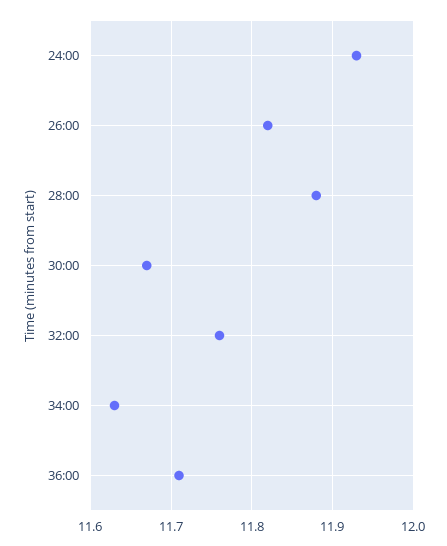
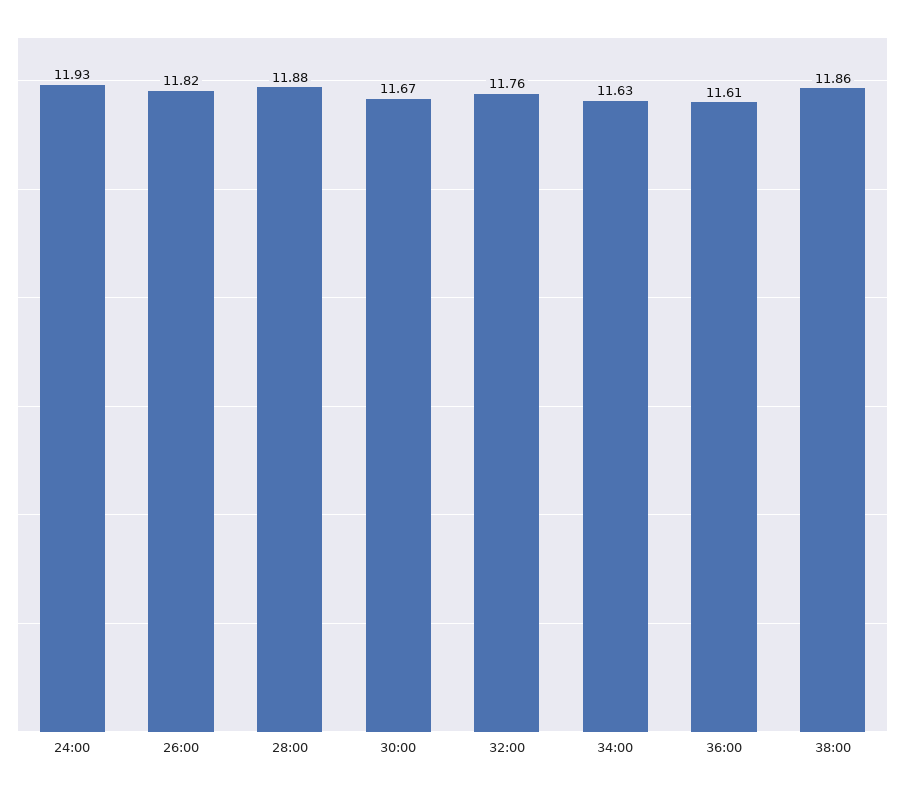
36:00: 11.71 -> 11.61
38:00: none -> 11.86

